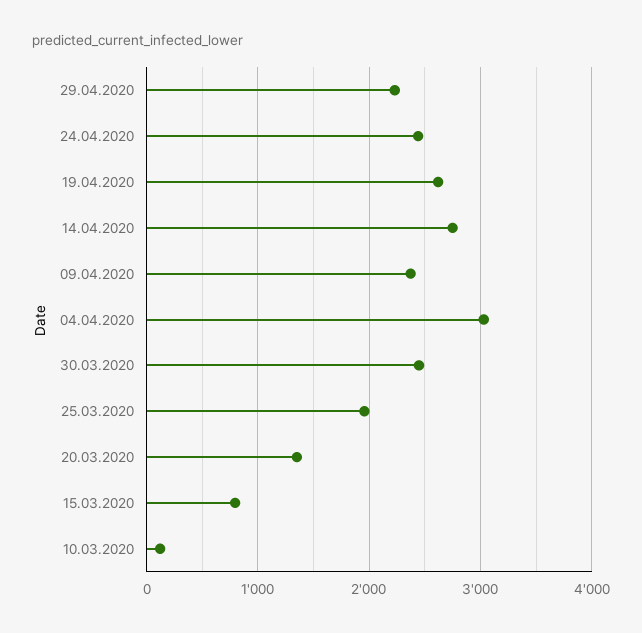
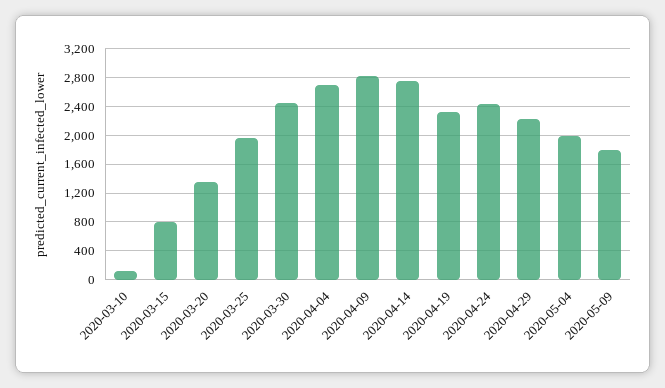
19.04.2020: 2600 -> 2300
09.04.2020: 2400 -> 2800
04.04.2020: 3000 -> 2700
2020-05-04: none -> 2000
2020-05-09: none -> 1800

